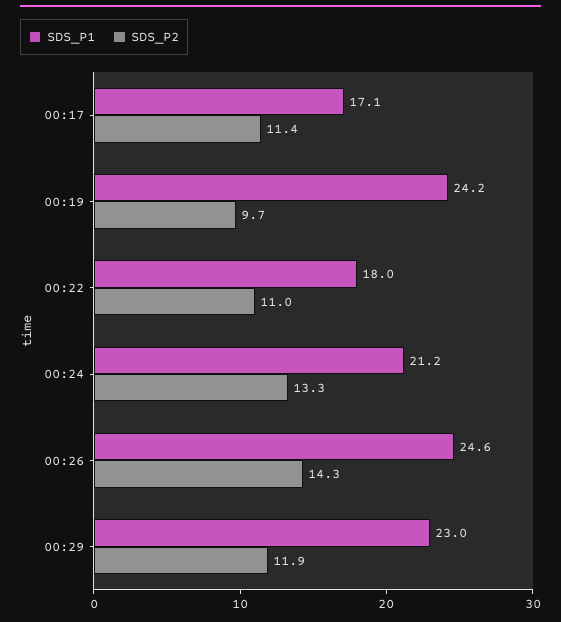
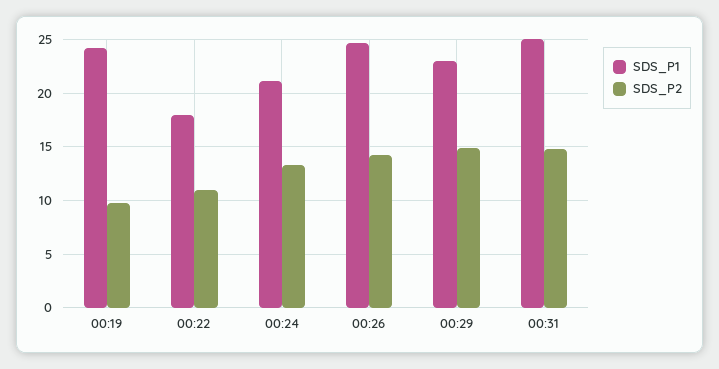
SDS_P1, 00:17: 17.1 -> none
SDS_P2, 00:17: 11.4 -> none
SDS_P2, 00:29: 11.9 -> 15
SDS_P1, 00:31: none -> 25
SDS_P2, 00:31: none -> 15

